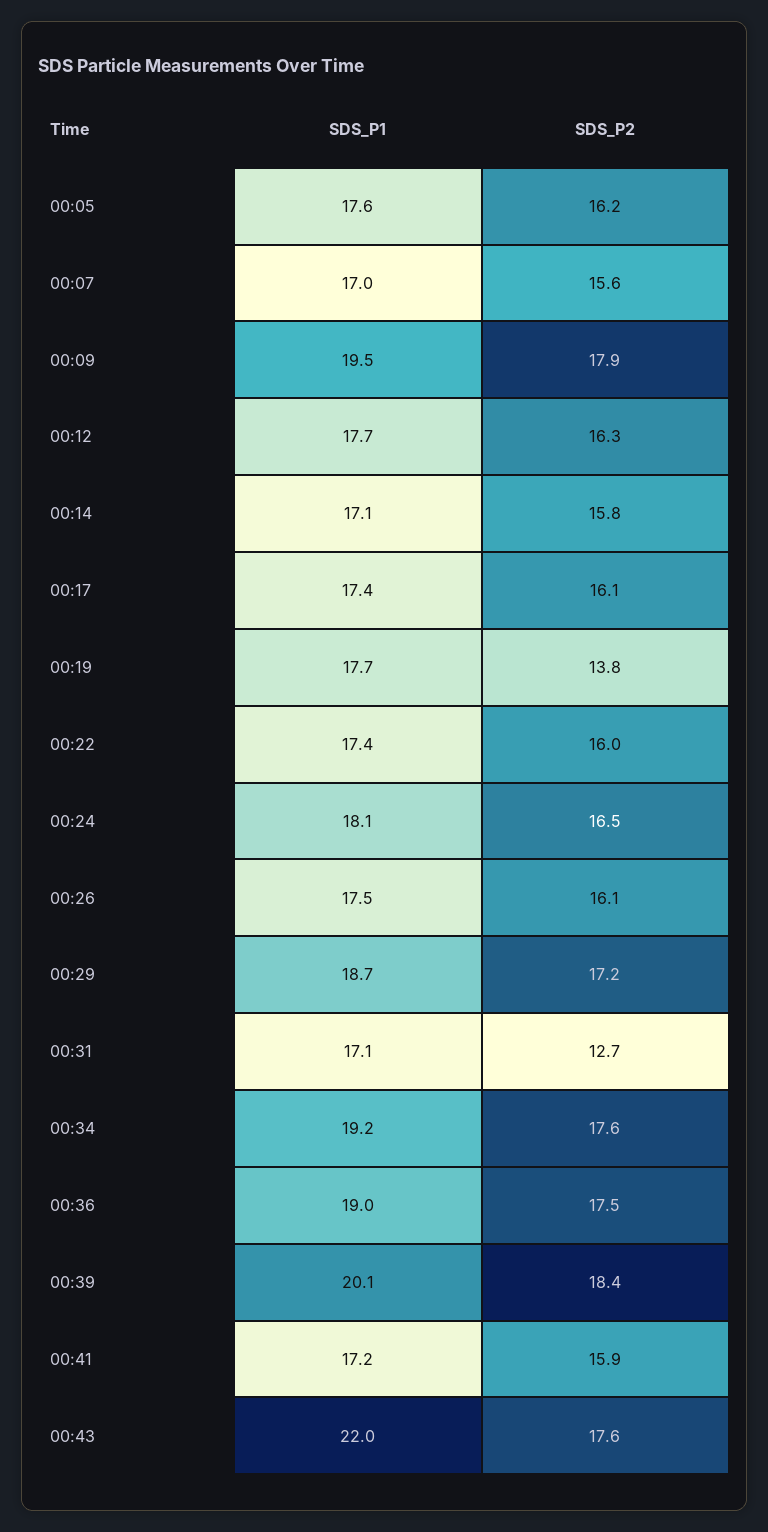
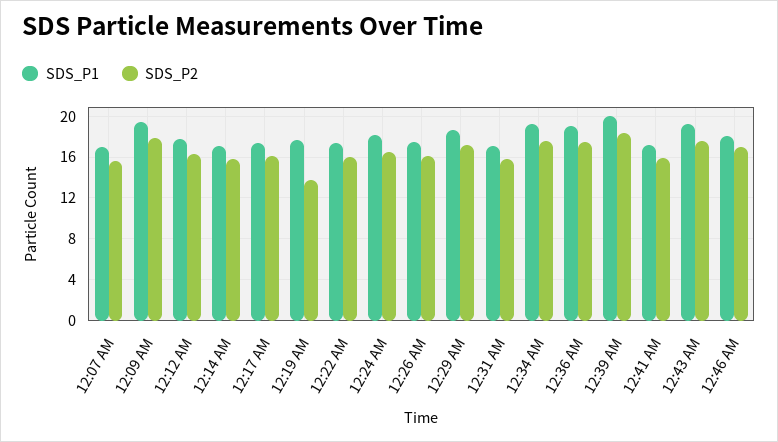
SDS_P1, 00:05: 17.6 -> none
SDS_P2, 00:05: 16.2 -> none
SDS_P2, 00:31: 12.7 -> 16
SDS_P1, 00:43: 22 -> 19
SDS_P1, 12:46 AM: none -> 18
SDS_P2, 12:46 AM: none -> 17

